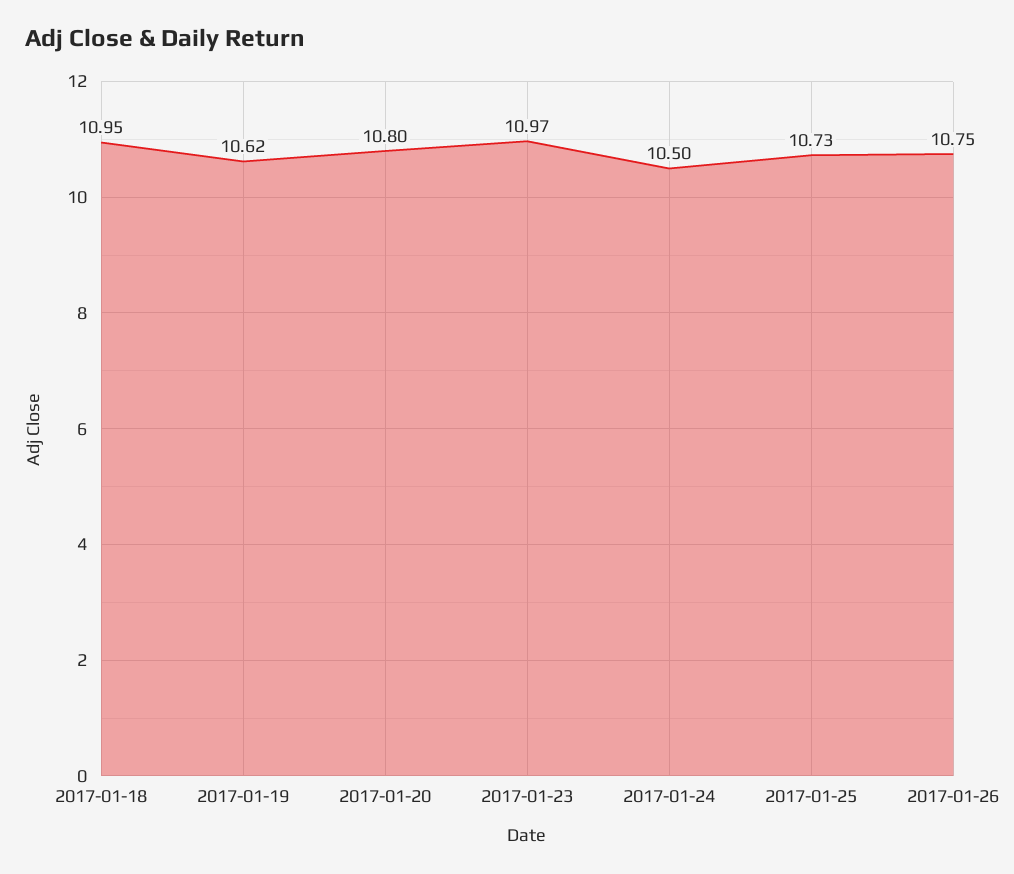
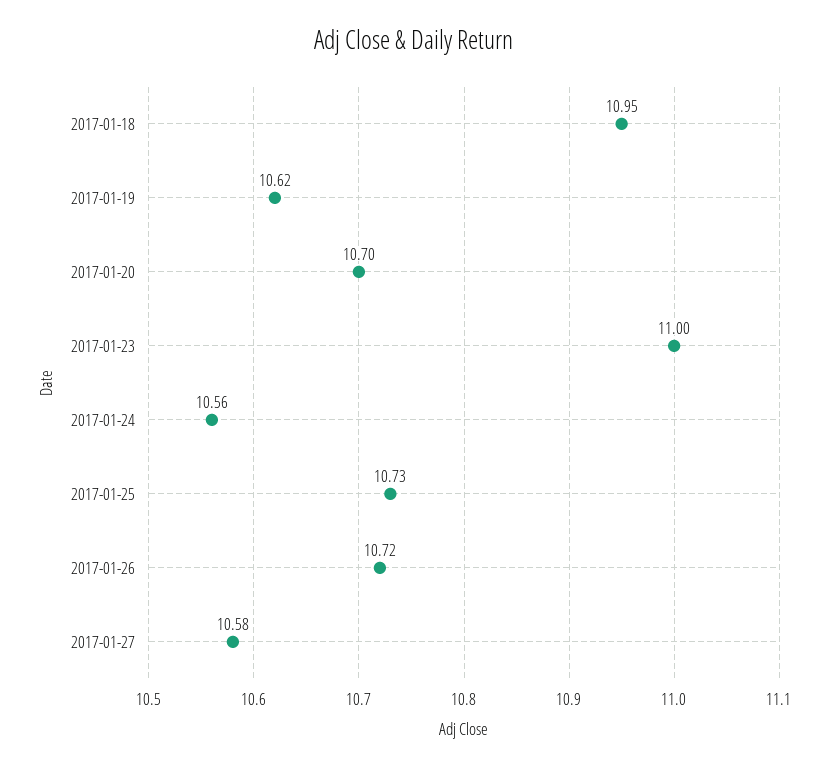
2017-01-20: 10.8 -> 10.7
2017-01-23: 10.97 -> 11
2017-01-24: 10.5 -> 10.56
2017-01-26: 10.75 -> 10.72
2017-01-27: none -> 10.58

